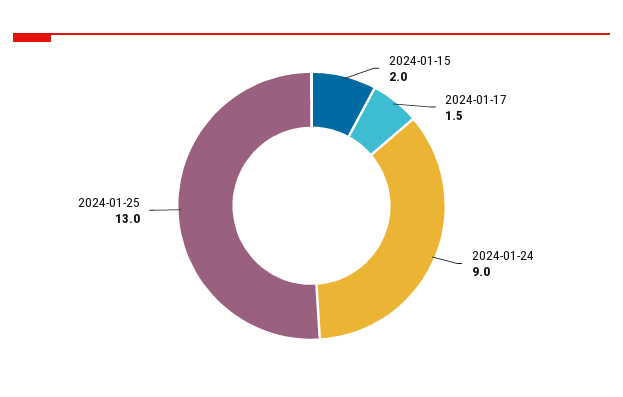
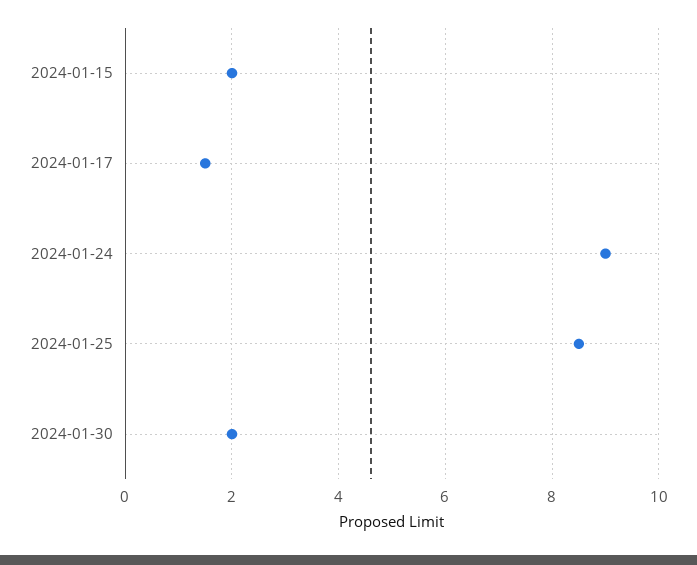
2024-01-25: 13 -> 8.5
2024-01-30: none -> 2

